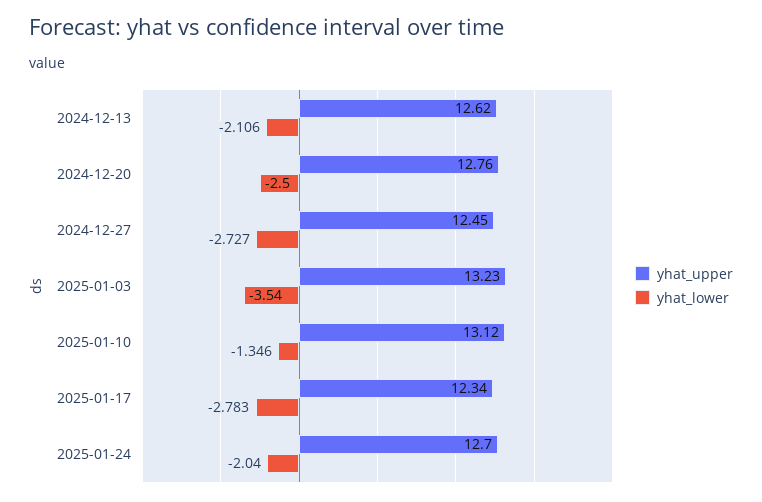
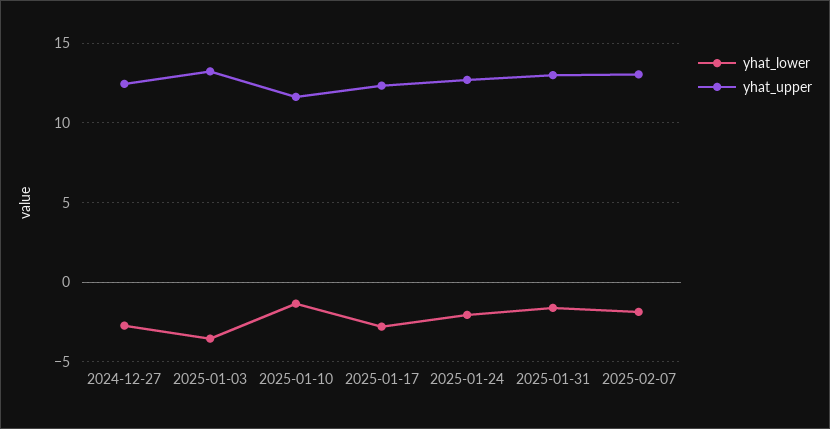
yhat_upper, 2024-12-13: 12.62 -> none
yhat_lower, 2024-12-13: -2.106 -> none
yhat_upper, 2024-12-20: 12.76 -> none
yhat_lower, 2024-12-20: -2.5 -> none
yhat_upper, 2025-01-10: 13.12 -> 11.5
yhat_lower, 2025-01-31: none -> -1.5
yhat_upper, 2025-01-31: none -> 13
yhat_lower, 2025-02-07: none -> -2
yhat_upper, 2025-02-07: none -> 13

